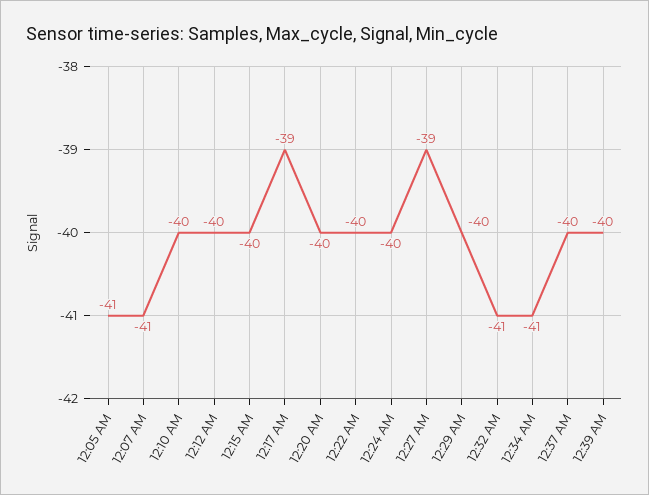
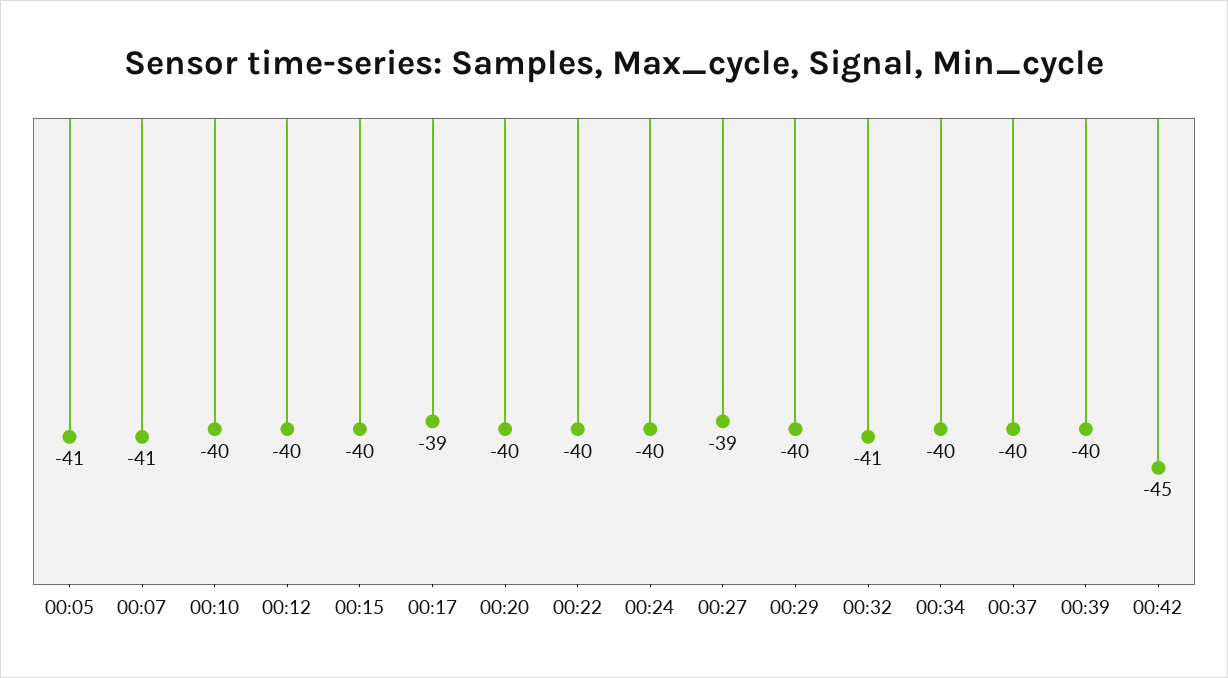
12:34 AM: -41 -> -40
00:42: none -> -45

